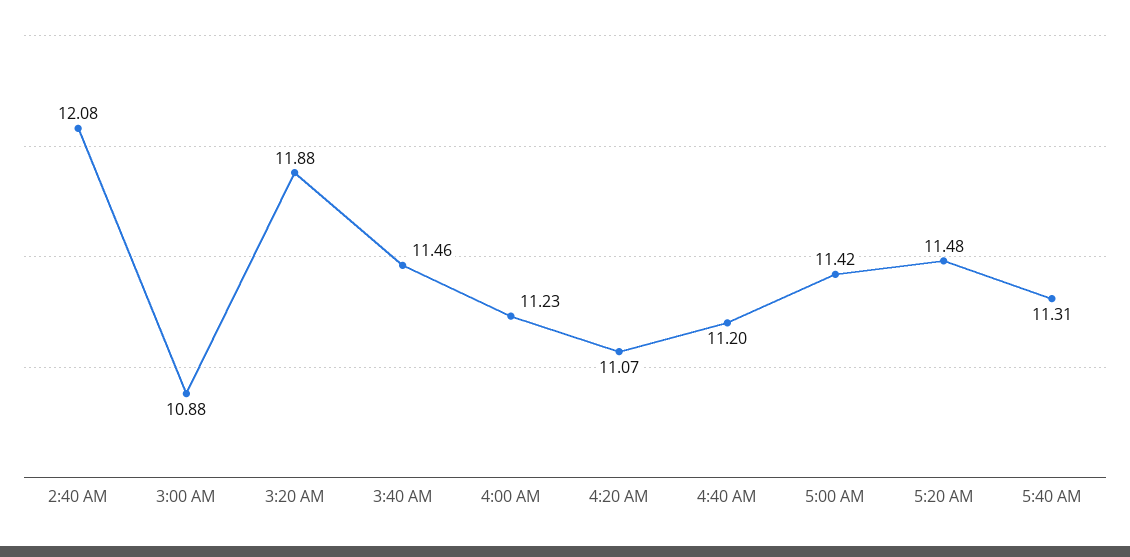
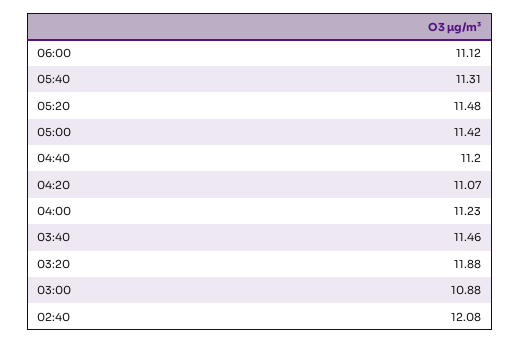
06:00: none -> 11.12

